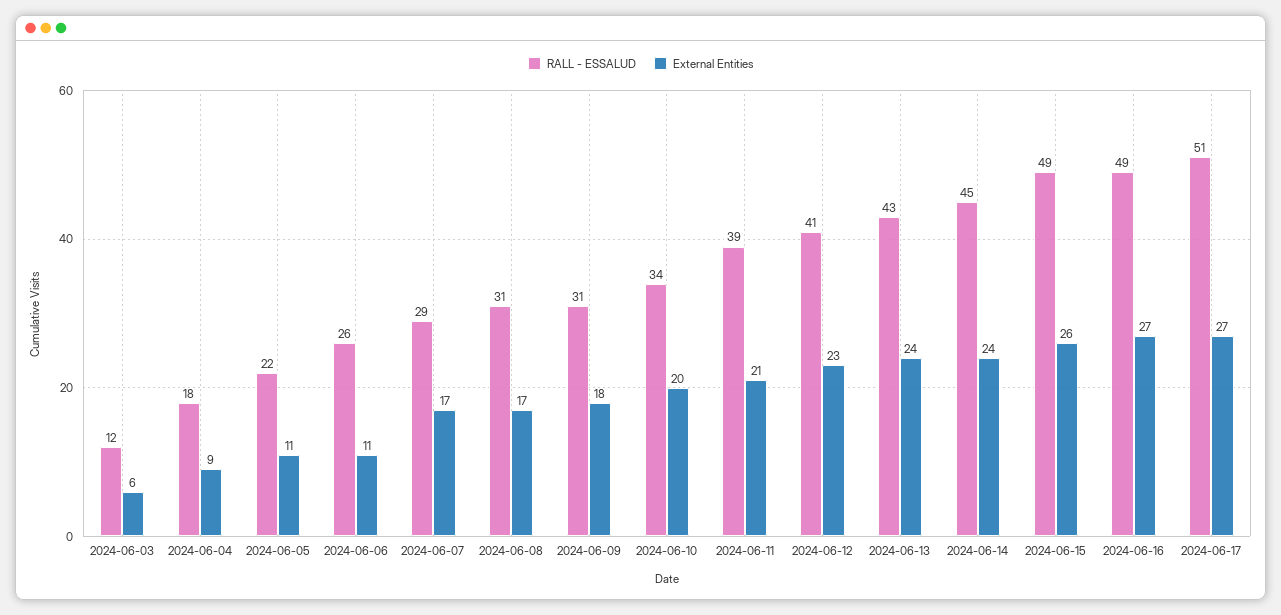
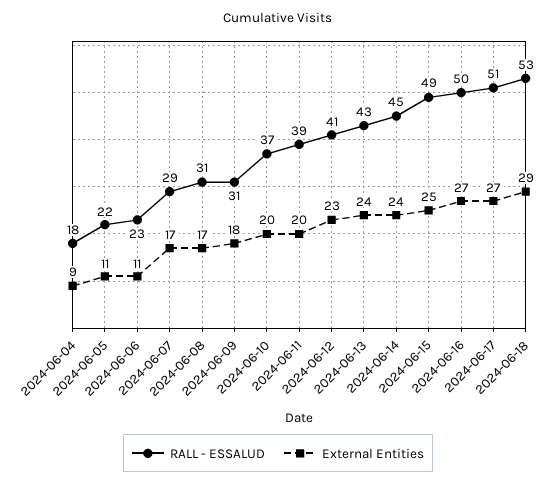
RALL - ESSALUD, 2024-06-03: 12 -> none
External Entities, 2024-06-03: 6 -> none
RALL - ESSALUD, 2024-06-06: 26 -> 23
RALL - ESSALUD, 2024-06-10: 34 -> 37
External Entities, 2024-06-11: 21 -> 20
External Entities, 2024-06-15: 26 -> 25
RALL - ESSALUD, 2024-06-16: 49 -> 50
RALL - ESSALUD, 2024-06-18: none -> 53
External Entities, 2024-06-18: none -> 29

